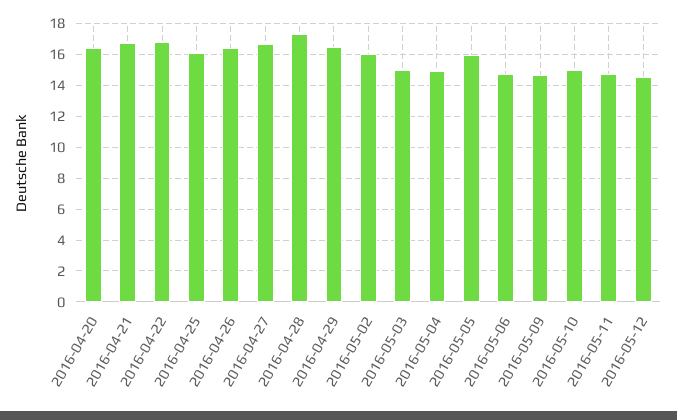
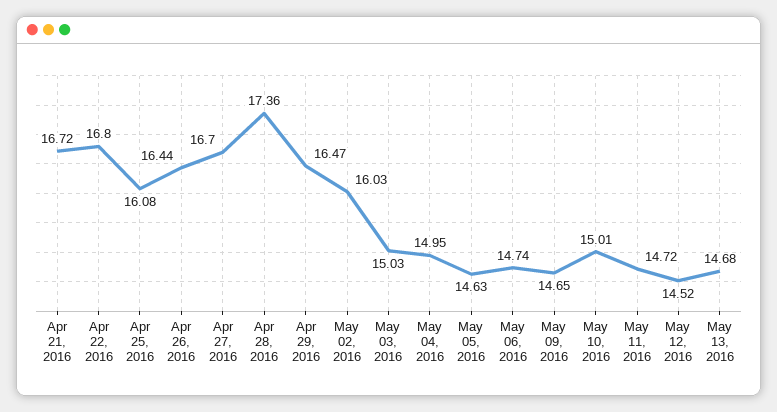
2016-04-20: 16.5 -> none
2016-05-05: 16 -> 14.63
May 13, 2016: none -> 14.68

